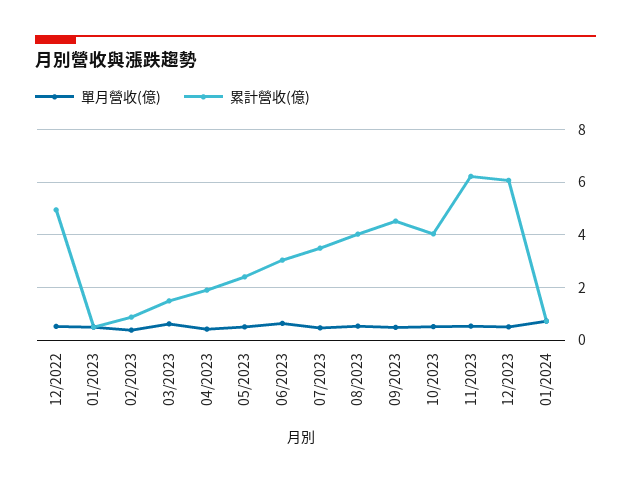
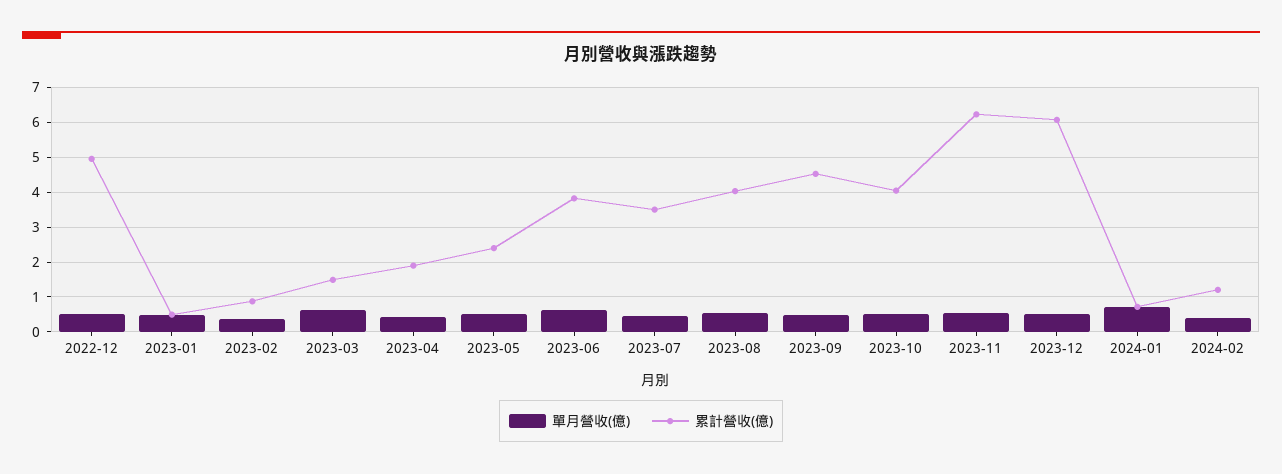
累計營收(億), 06/2023: 3 -> 3.8
單月營收(億), 2024-02: none -> 0.4
累計營收(億), 2024-02: none -> 1.2

